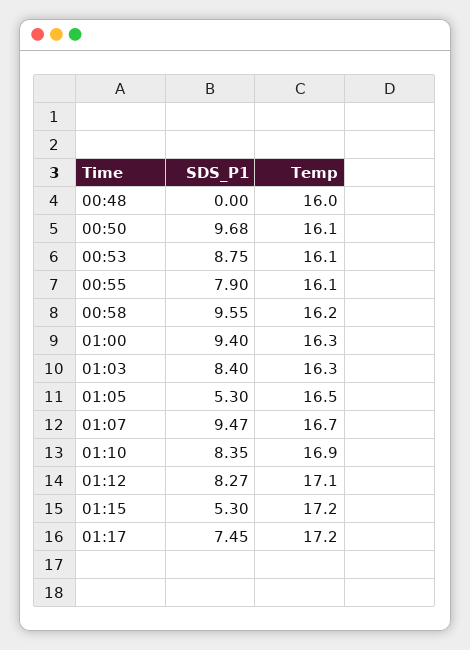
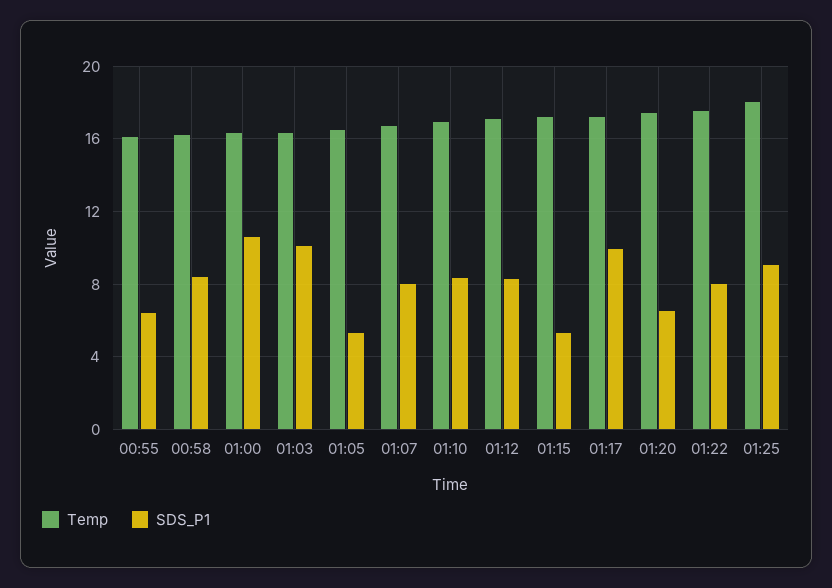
SDS_P1, 00:48: 0 -> none
Temp, 00:48: 16 -> none
SDS_P1, 00:50: 9.68 -> none
Temp, 00:50: 16.1 -> none
SDS_P1, 00:53: 8.75 -> none
Temp, 00:53: 16.1 -> none
SDS_P1, 00:55: 7.9 -> 6.5
SDS_P1, 00:58: 9.55 -> 8.5
SDS_P1, 01:00: 9.4 -> 10.5
SDS_P1, 01:03: 8.4 -> 10
SDS_P1, 01:07: 9.47 -> 8
SDS_P1, 01:17: 7.45 -> 10
Temp, 01:20: none -> 17.5
SDS_P1, 01:20: none -> 6.5
Temp, 01:22: none -> 17.5
SDS_P1, 01:22: none -> 8
Temp, 01:25: none -> 18
SDS_P1, 01:25: none -> 9

